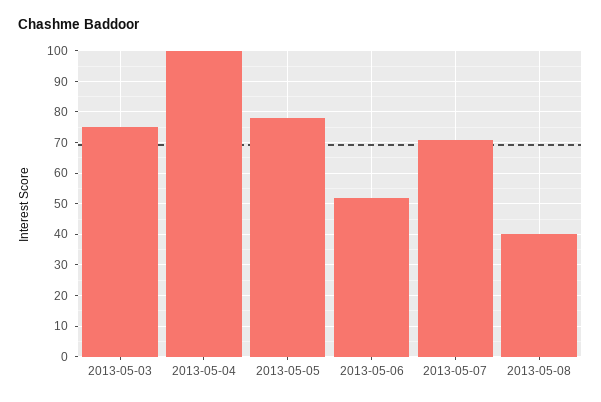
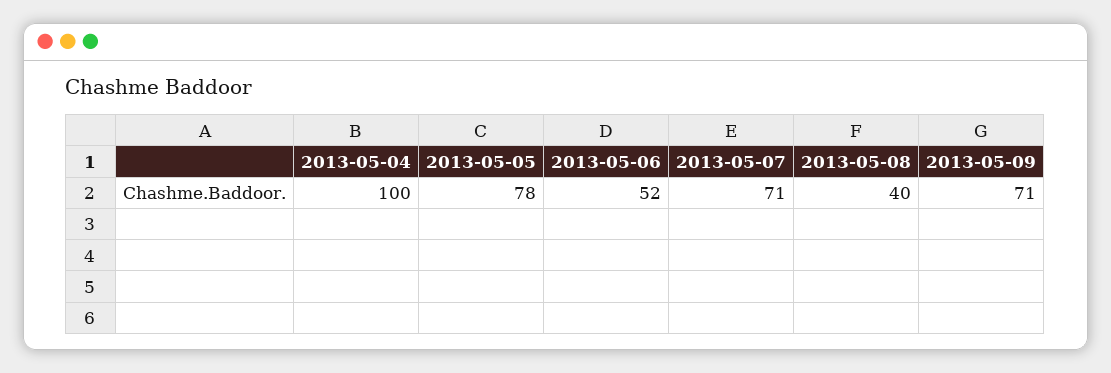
2013-05-03: 75 -> none
2013-05-09: none -> 71

